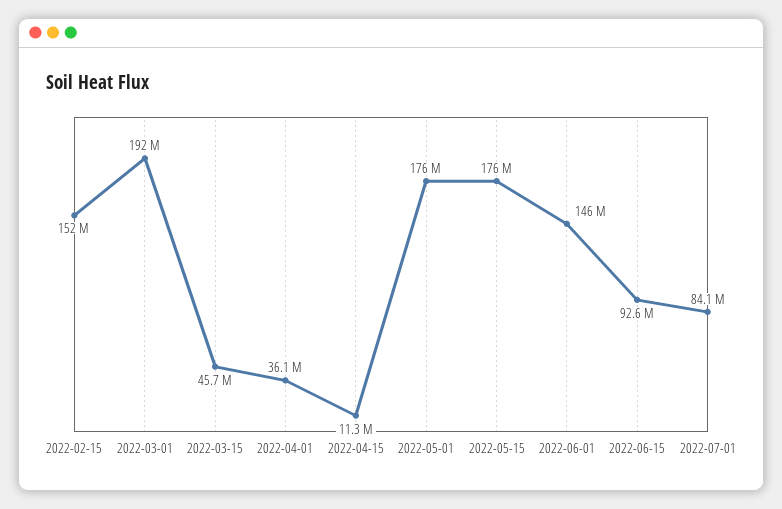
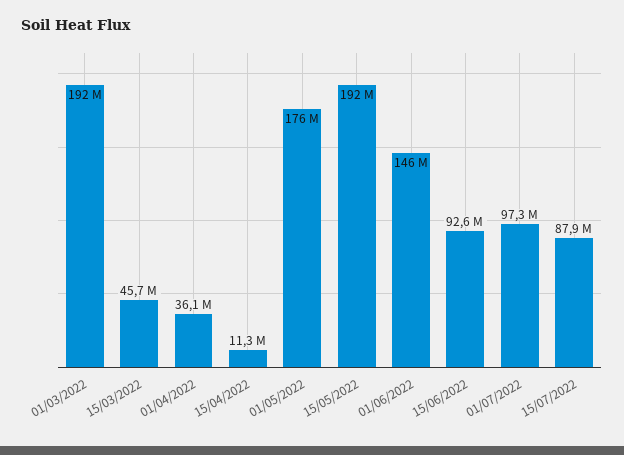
2022-02-15: 152000000 -> none
2022-05-15: 176000000 -> 192000000
2022-07-01: 84100000 -> 97300000
15/07/2022: none -> 87900000

